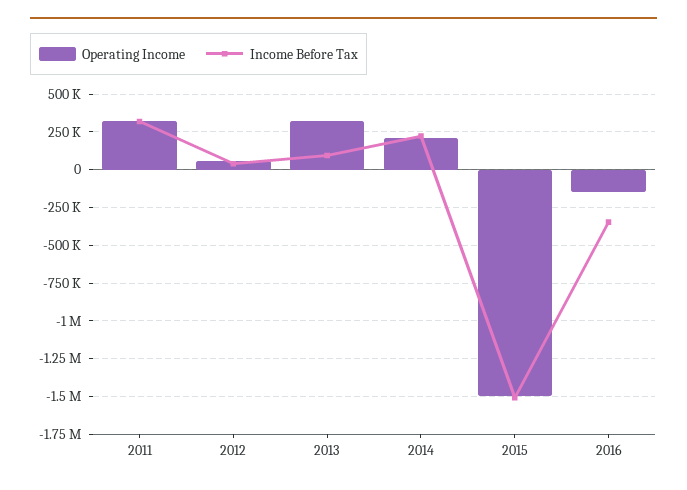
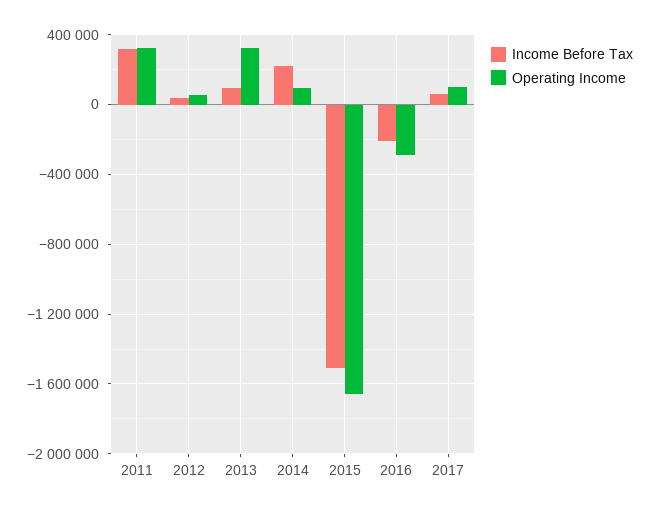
Operating Income, 2014: 200000 -> 100000
Operating Income, 2015: -1500000 -> -1650000
Operating Income, 2016: -150000 -> -300000
Income Before Tax, 2016: -350000 -> -200000
Income Before Tax, 2017: none -> 50000
Operating Income, 2017: none -> 100000

